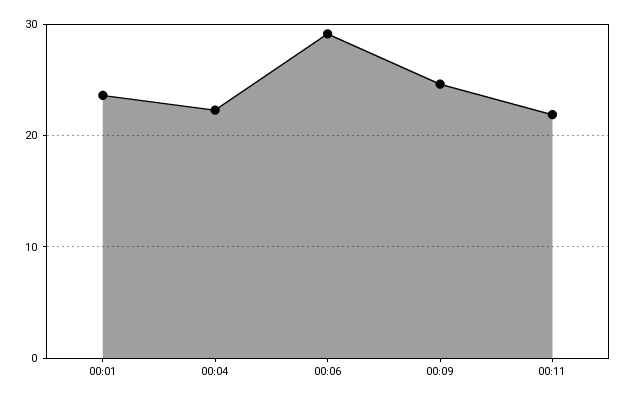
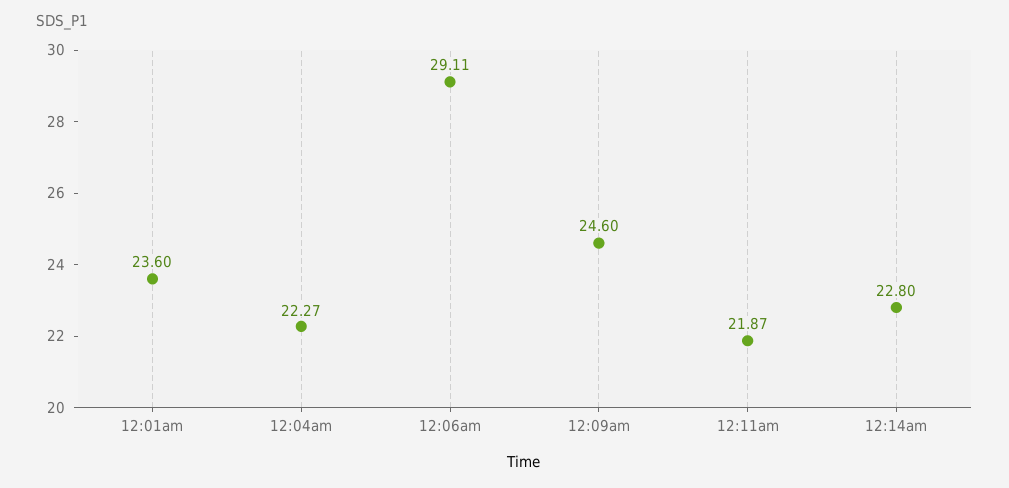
12:14am: none -> 22.8

